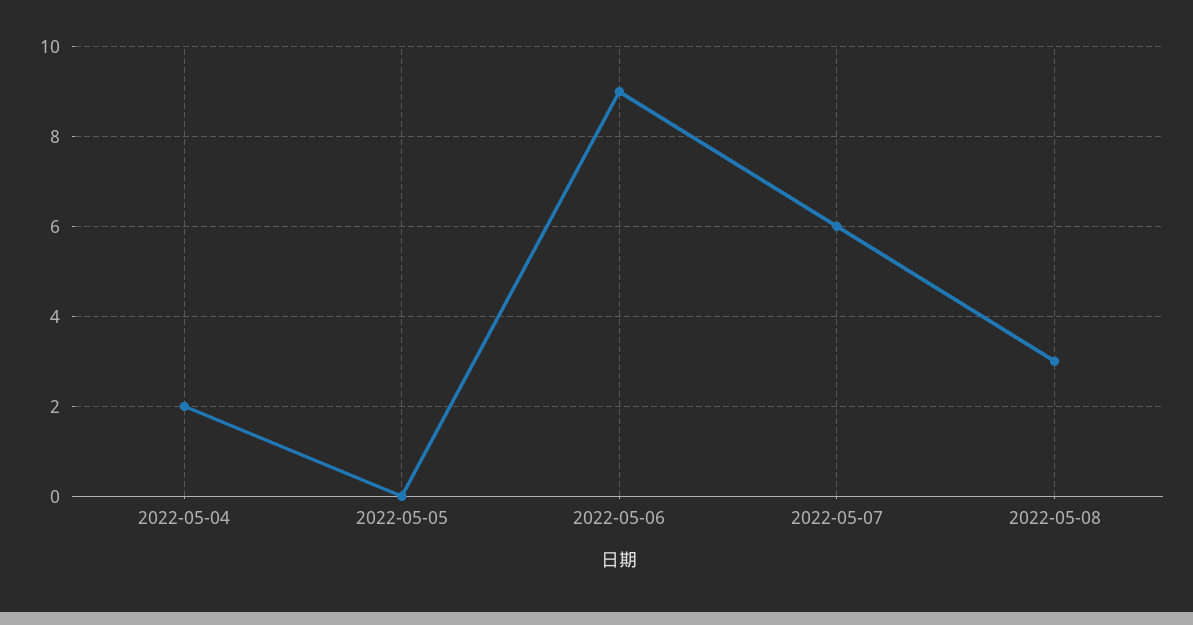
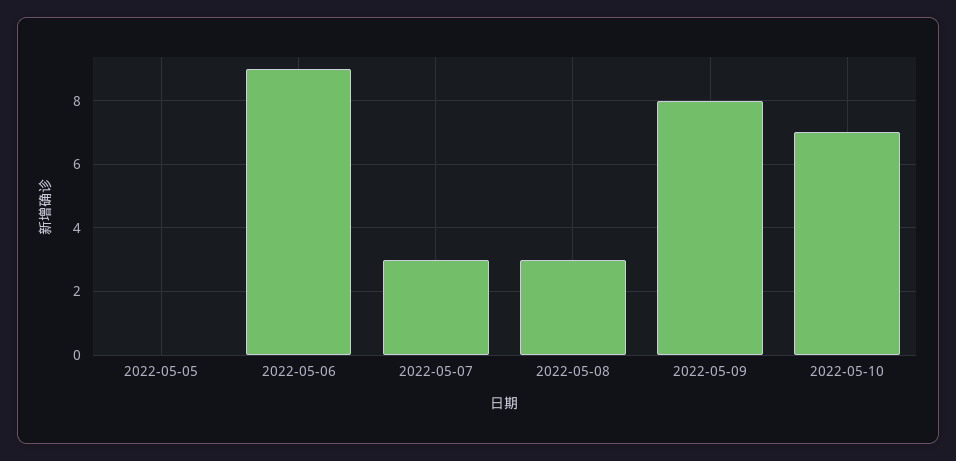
2022-05-04: 2 -> none
2022-05-07: 6 -> 3
2022-05-09: none -> 8
2022-05-10: none -> 7

